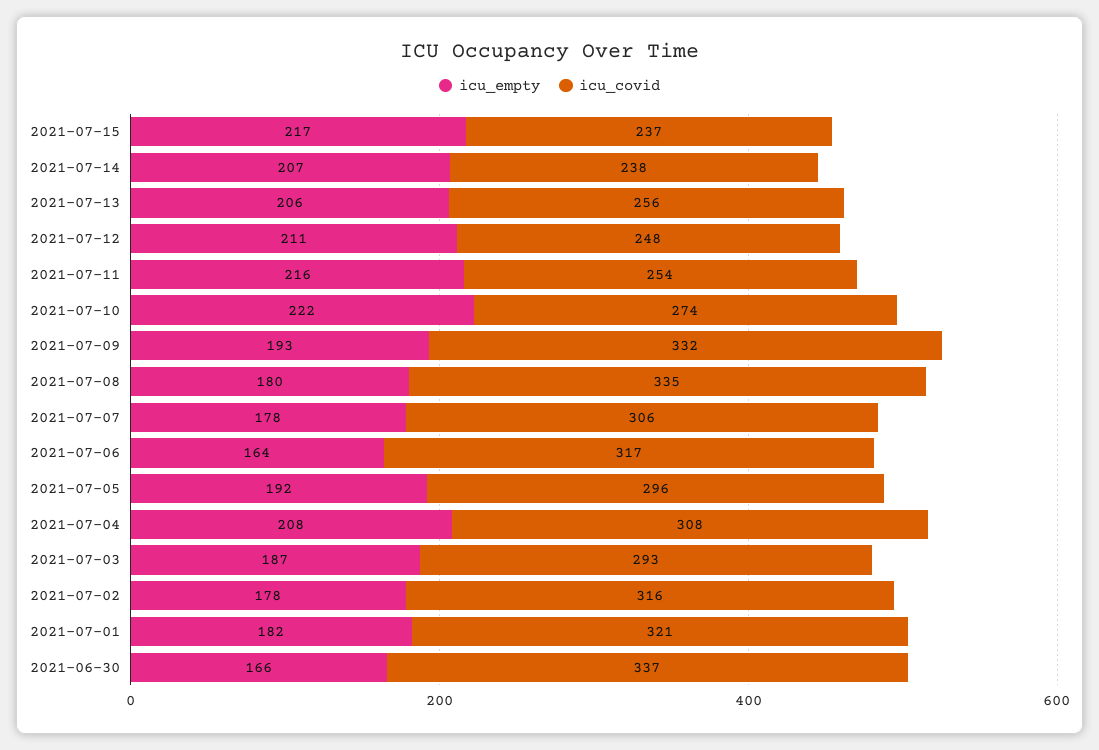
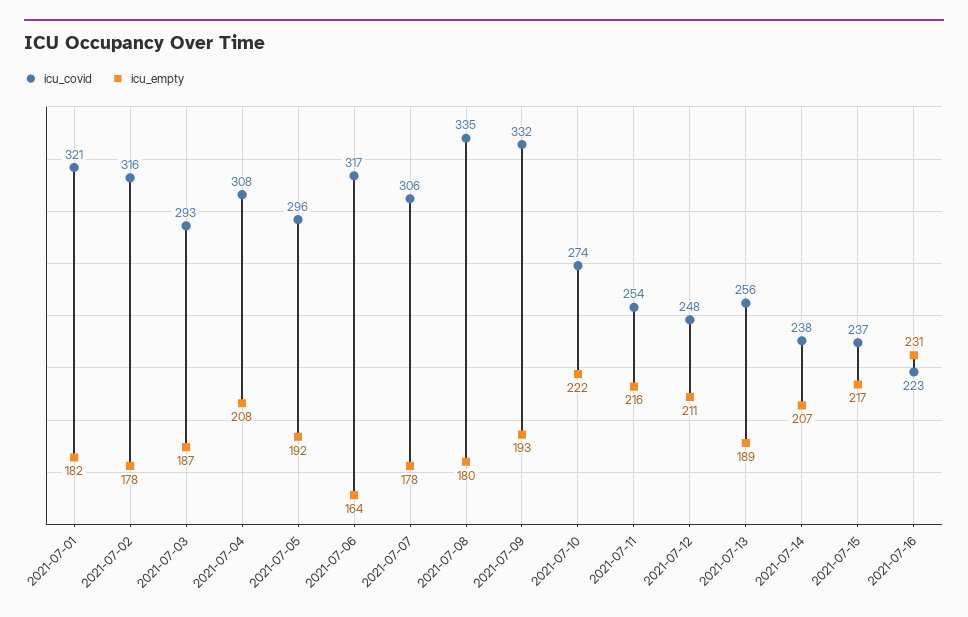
icu_empty, 2021-07-13: 206 -> 189
icu_empty, 2021-06-30: 166 -> none
icu_covid, 2021-06-30: 337 -> none
icu_covid, 2021-07-16: none -> 223
icu_empty, 2021-07-16: none -> 231

